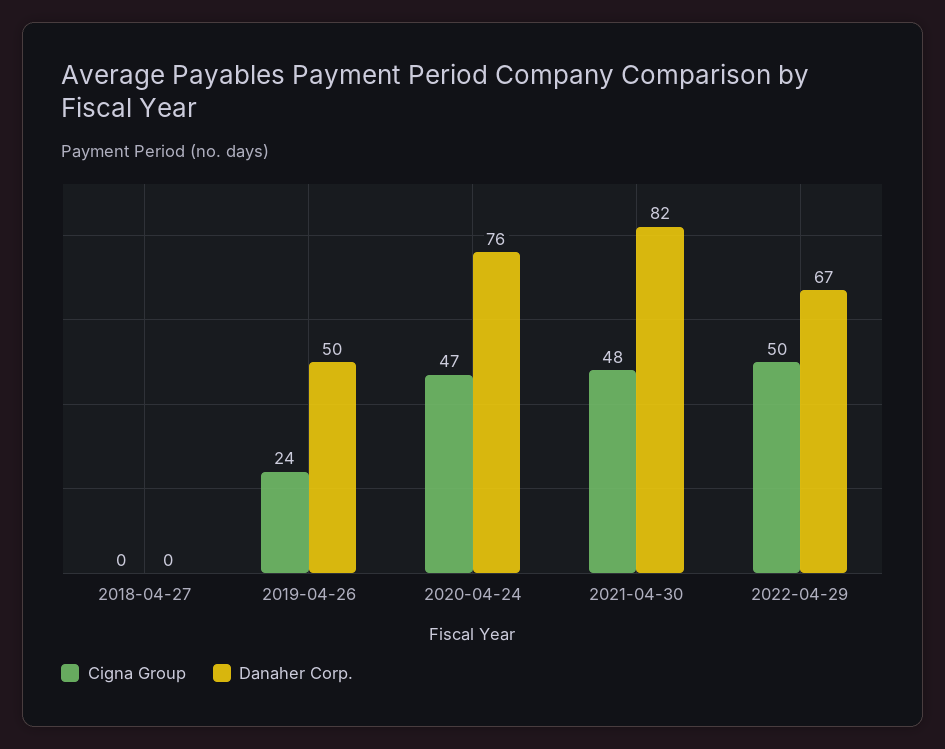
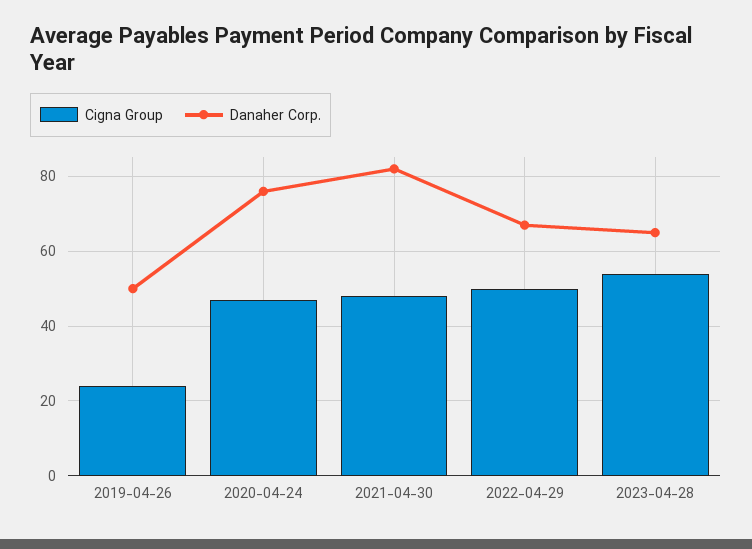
Cigna Group, 2018-04-27: 0 -> none
Danaher Corp., 2018-04-27: 0 -> none
Cigna Group, 2023-04-28: none -> 55
Danaher Corp., 2023-04-28: none -> 65

